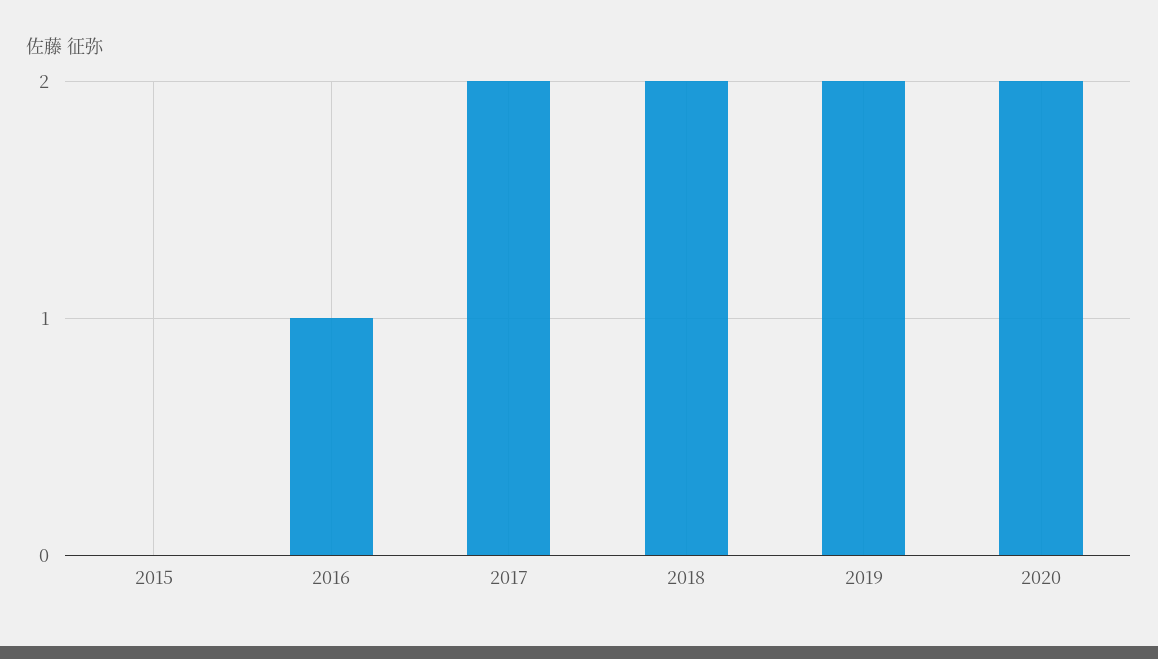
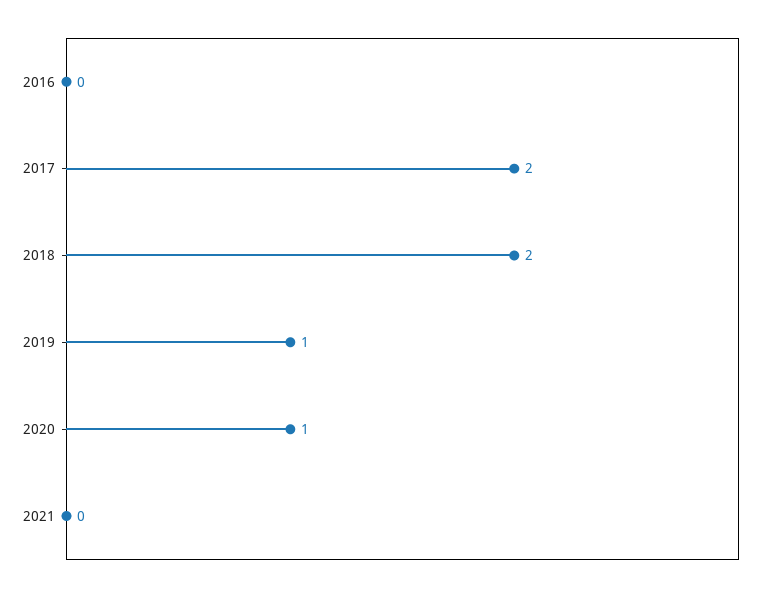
2015: 0 -> none
2016: 1 -> 0
2019: 2 -> 1
2020: 2 -> 1
2021: none -> 0

